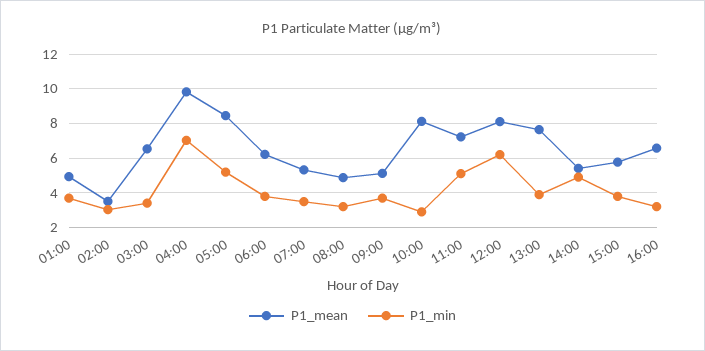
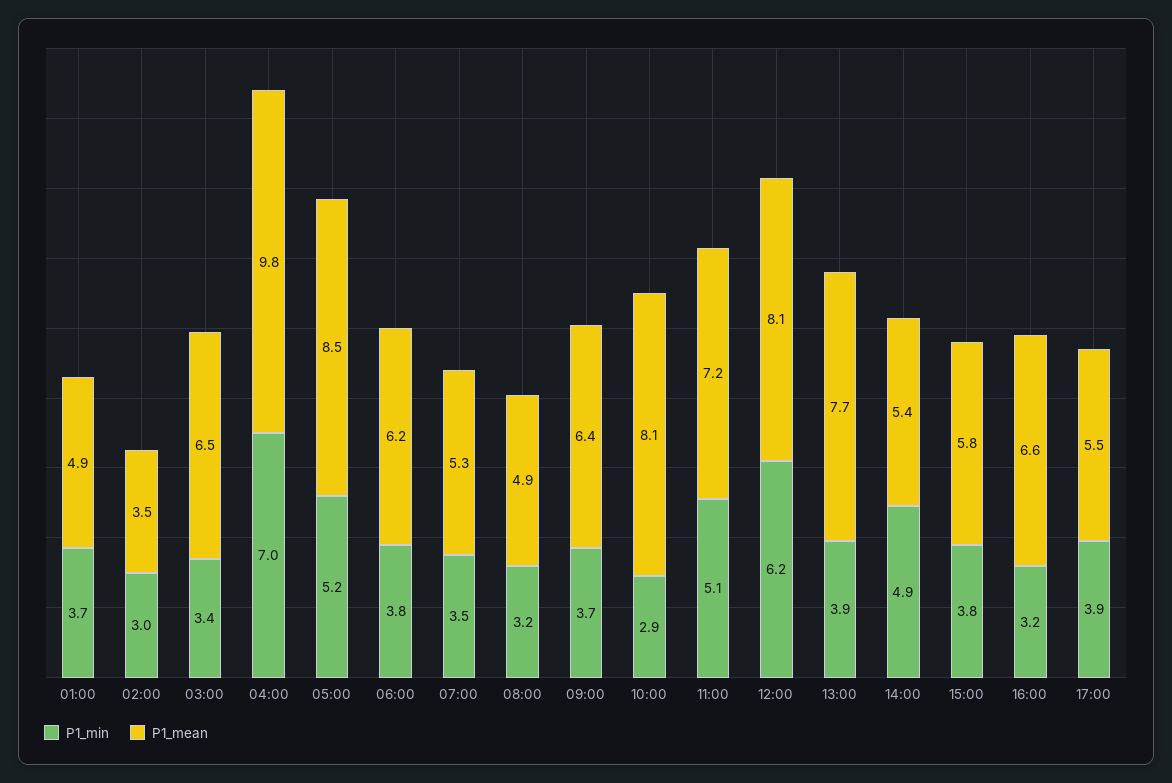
P1_mean, 09:00: 5 -> 6.4
P1_min, 17:00: none -> 3.9
P1_mean, 17:00: none -> 5.5

